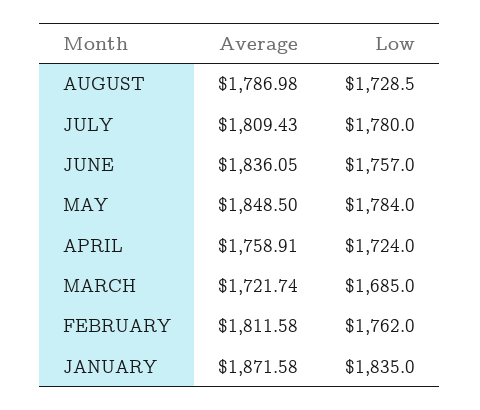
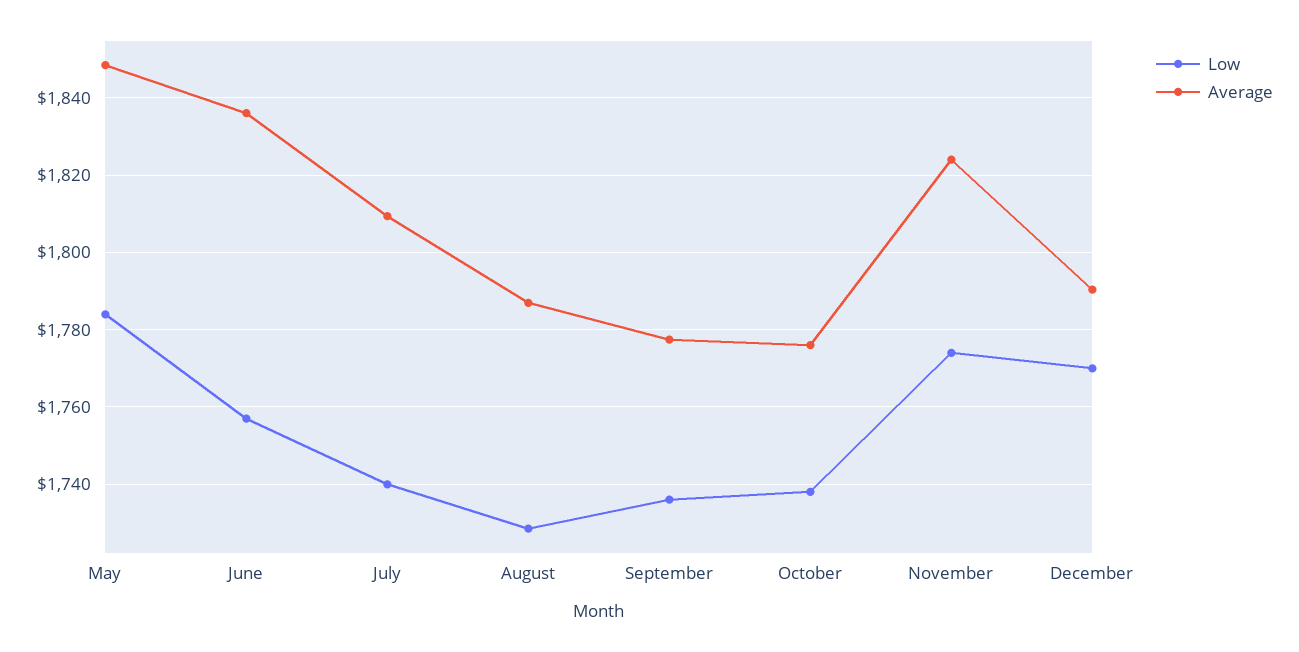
Low, JULY: 1780 -> 1740
Average, APRIL: 1758.91 -> none
Low, APRIL: 1724 -> none
Average, MARCH: 1721.74 -> none
Low, MARCH: 1685 -> none
Average, FEBRUARY: 1811.58 -> none
Low, FEBRUARY: 1762 -> none
Average, JANUARY: 1871.58 -> none
Low, JANUARY: 1835 -> none
Low, September: none -> 1736
Average, September: none -> 1778
Low, October: none -> 1738
Average, October: none -> 1776
Low, November: none -> 1774
Average, November: none -> 1824
Low, December: none -> 1770
Average, December: none -> 1790

